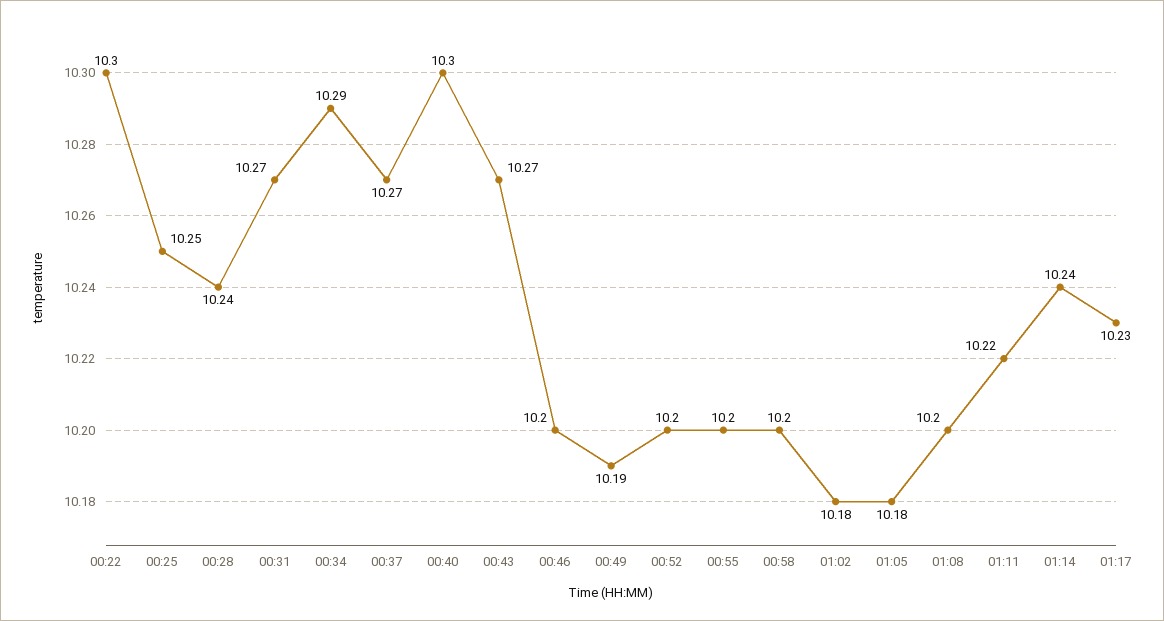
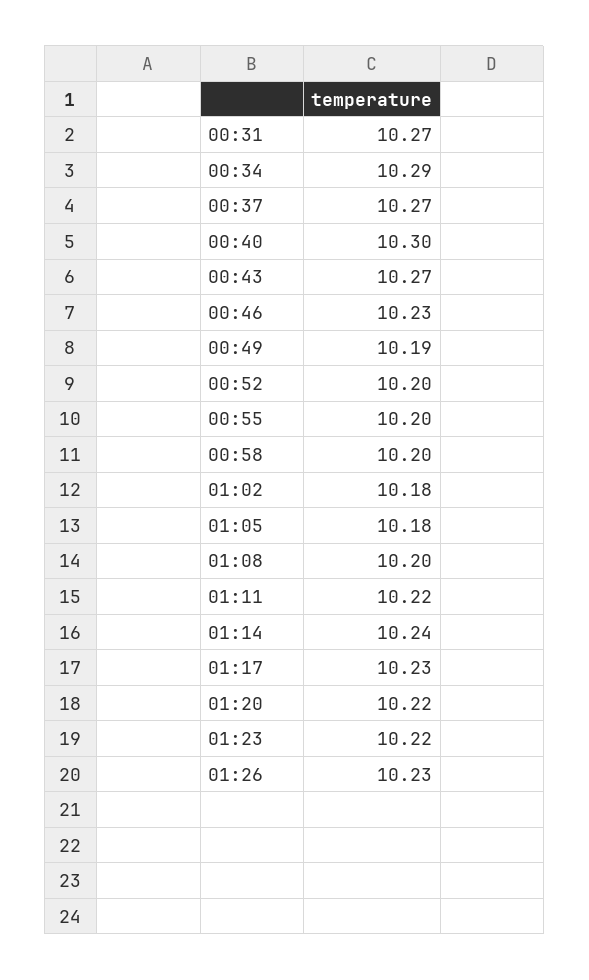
00:22: 10.3 -> none
00:25: 10.25 -> none
00:28: 10.24 -> none
00:46: 10.2 -> 10.23
01:20: none -> 10.22
01:23: none -> 10.22
01:26: none -> 10.23

